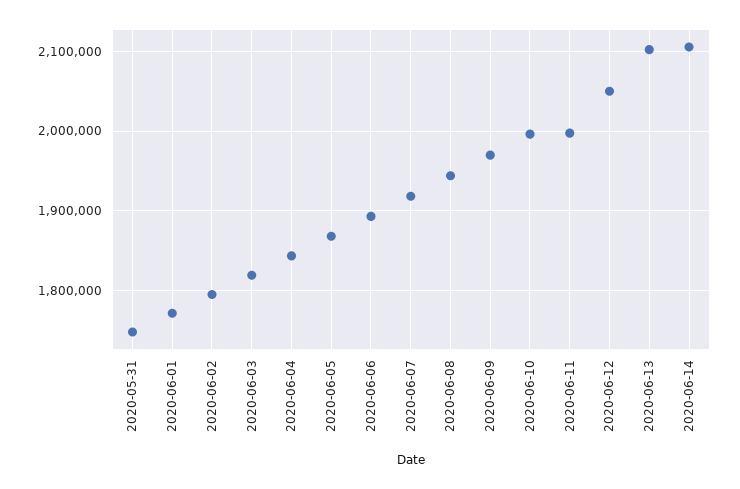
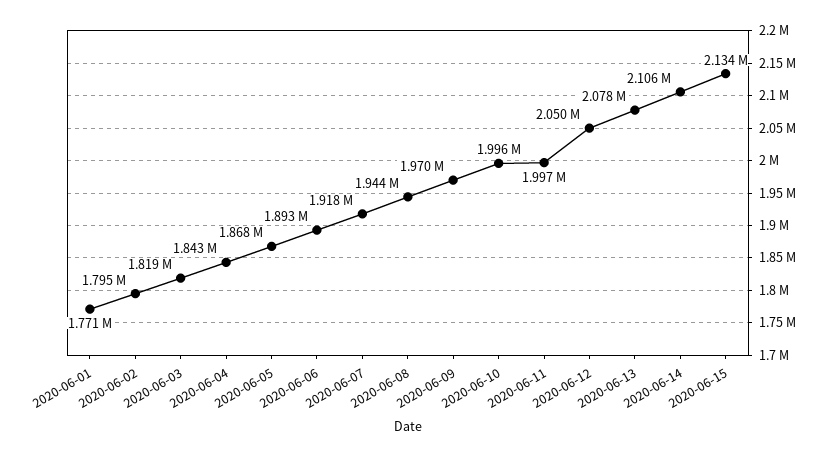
2020-05-31: 1750000 -> none
2020-06-13: 2100000 -> 2078000
2020-06-15: none -> 2134000

